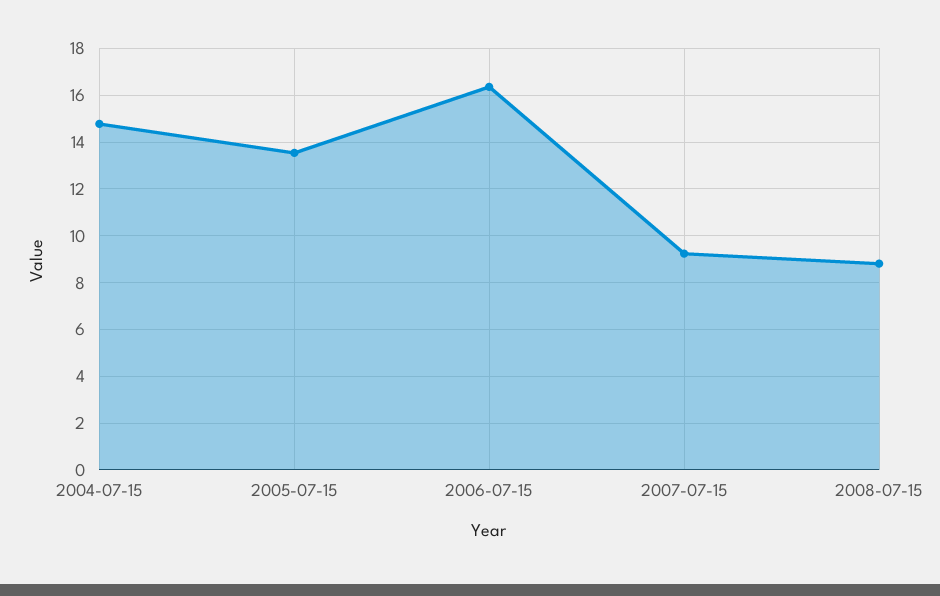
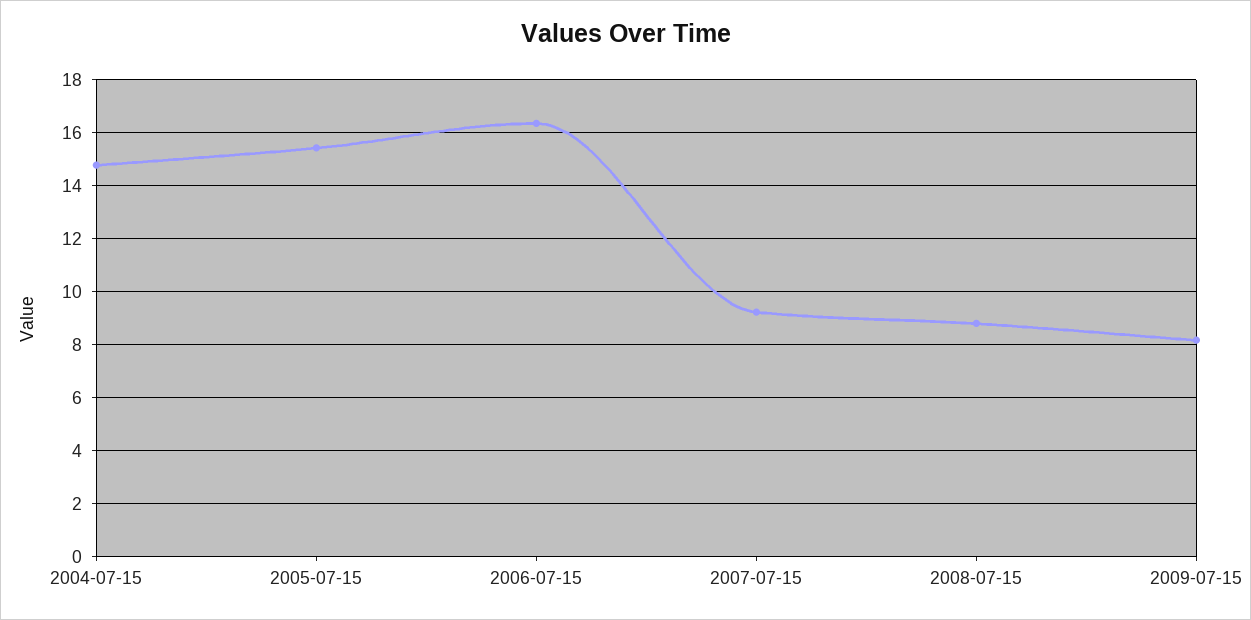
2005-07-15: 13.5 -> 15.5
2009-07-15: none -> 8.25

